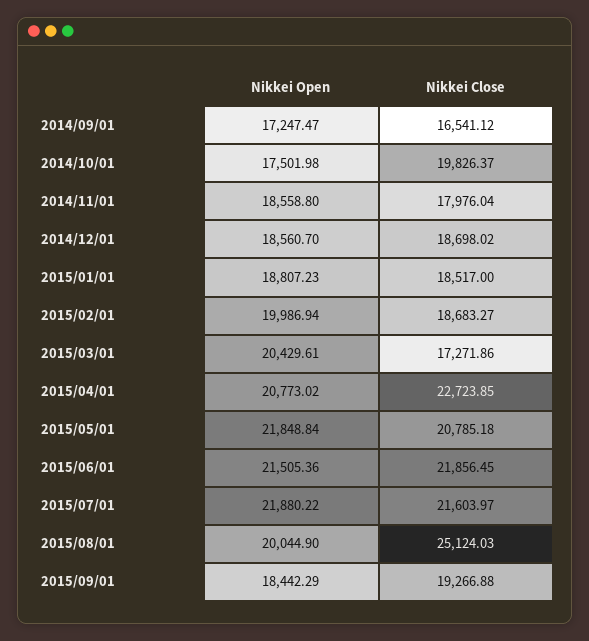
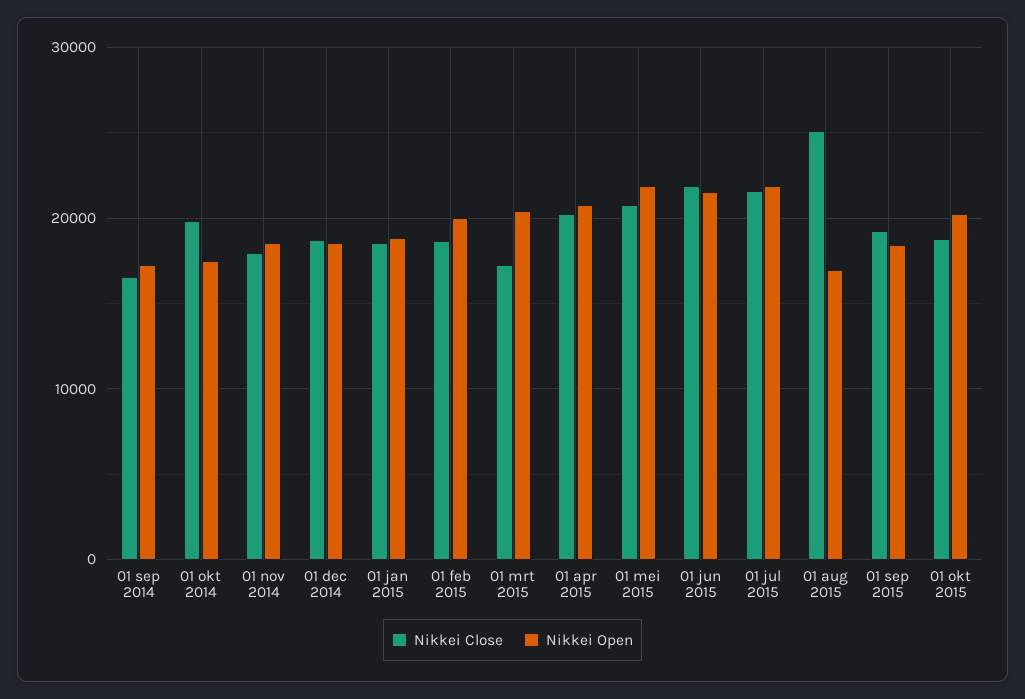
Nikkei Close, 2015/04/01: 22723.85 -> 20000
Nikkei Open, 2015/08/01: 20044.9 -> 17000
Nikkei Close, 01 okt 2015: none -> 19000
Nikkei Open, 01 okt 2015: none -> 20000

